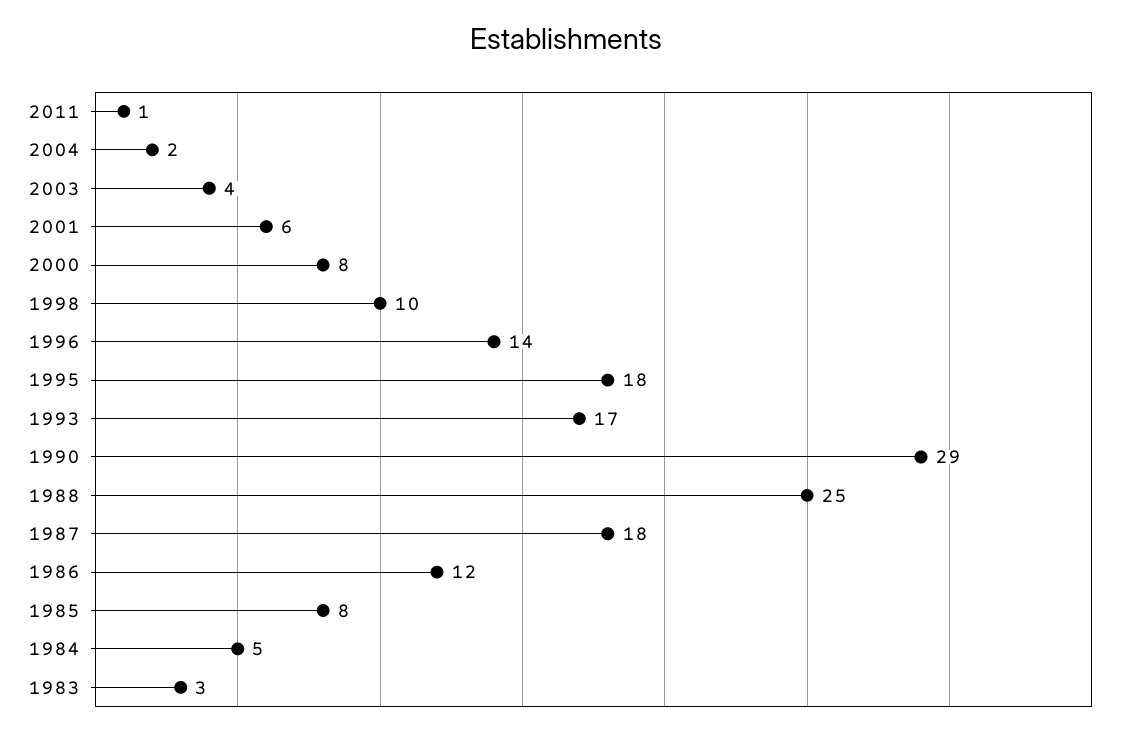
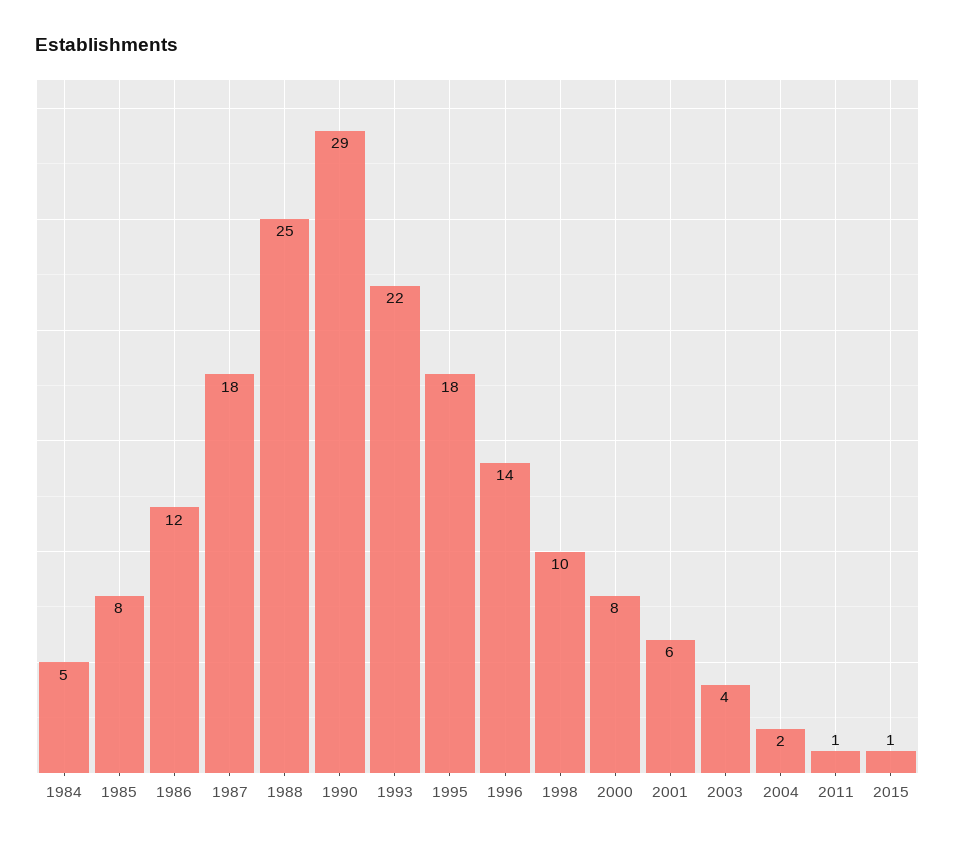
1993: 17 -> 22
1983: 3 -> none
2015: none -> 1

